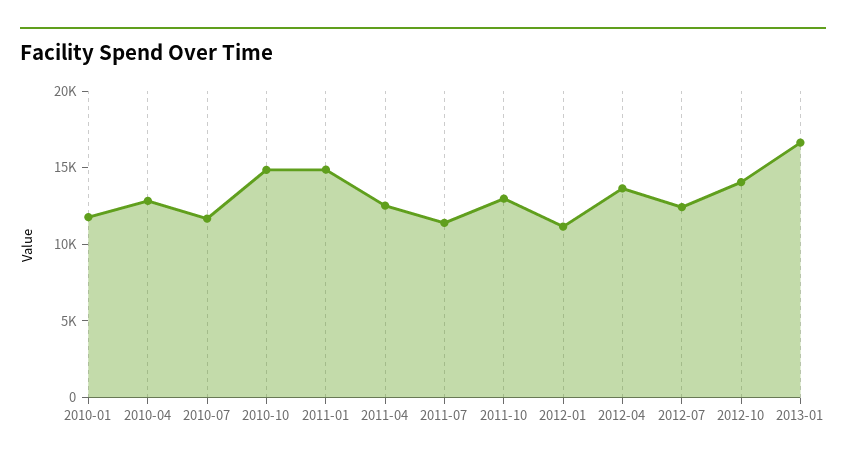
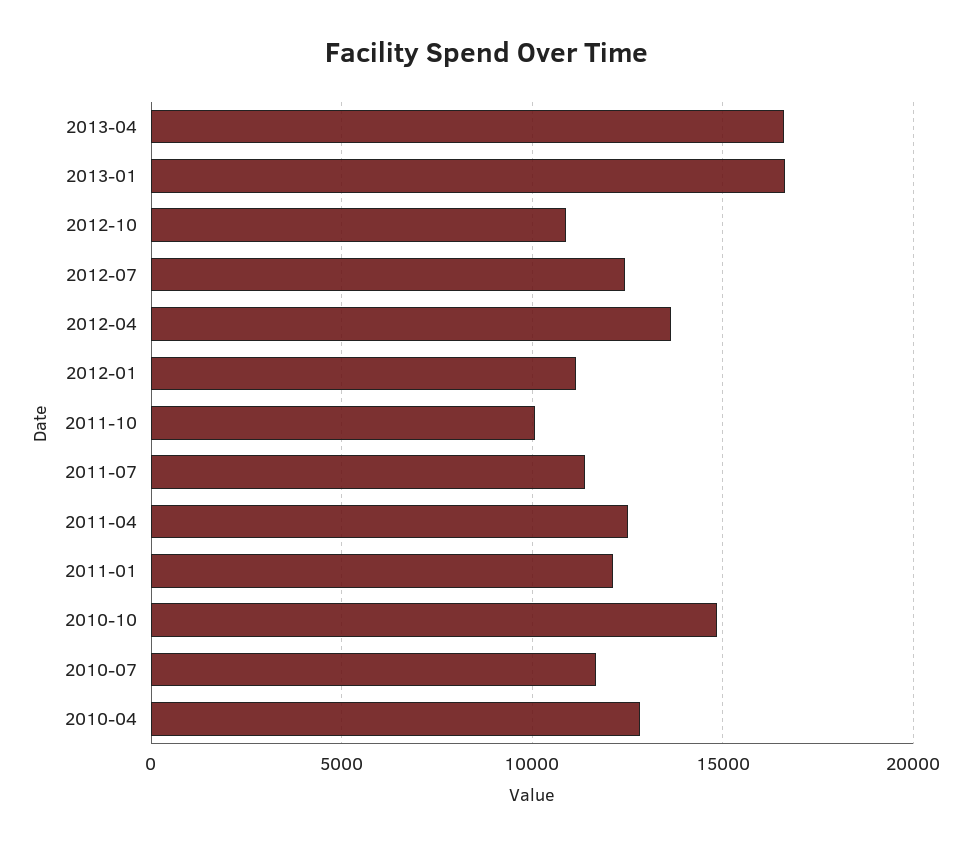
2010-01: 12000 -> none
2011-01: 15000 -> 12000
2011-10: 13000 -> 10000
2012-10: 14000 -> 11000
2013-04: none -> 16500

